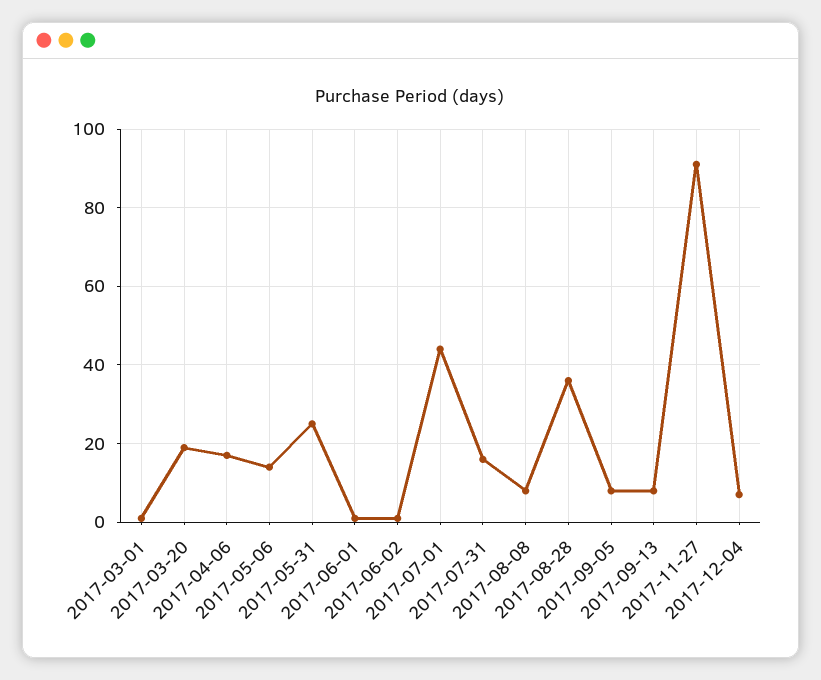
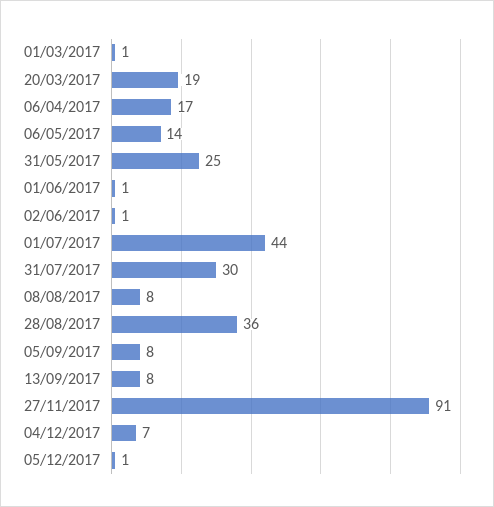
2017-07-31: 15 -> 30
05/12/2017: none -> 1

